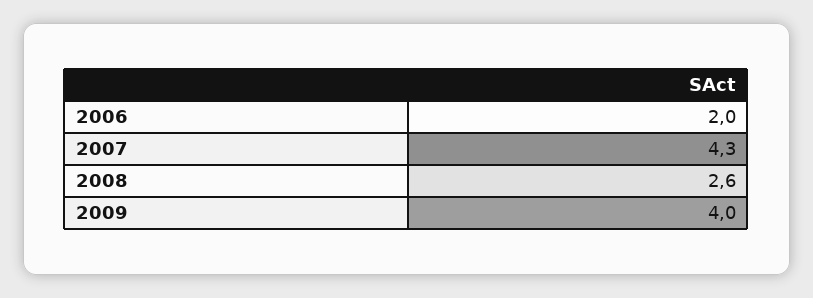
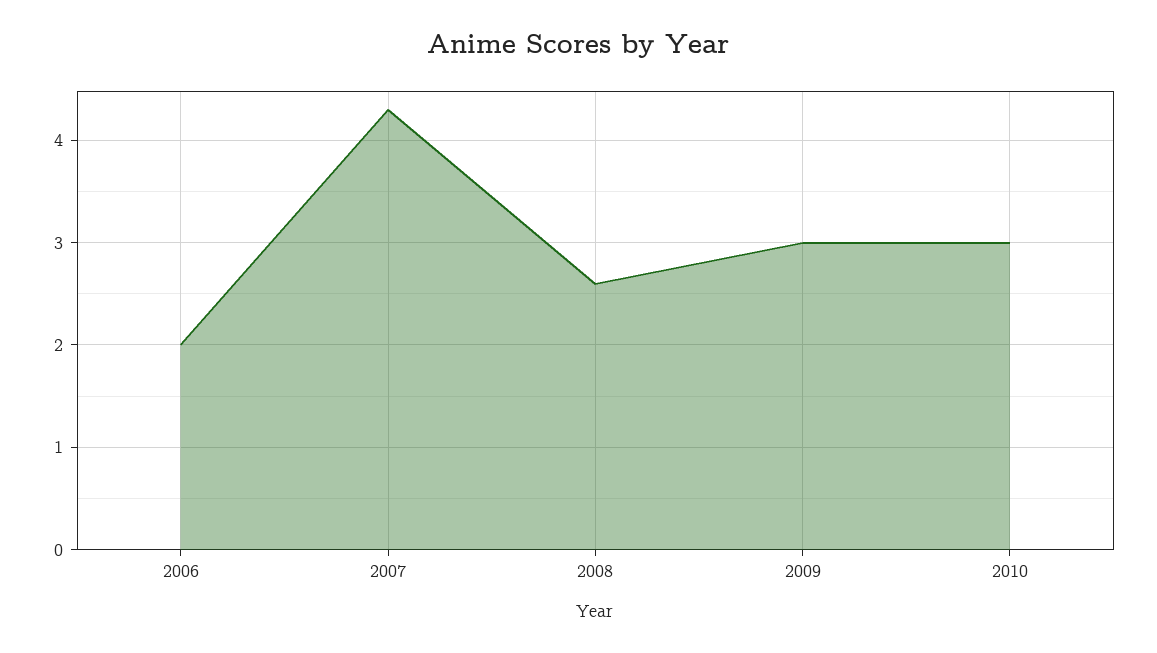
2009: 4 -> 3
2010: none -> 3

